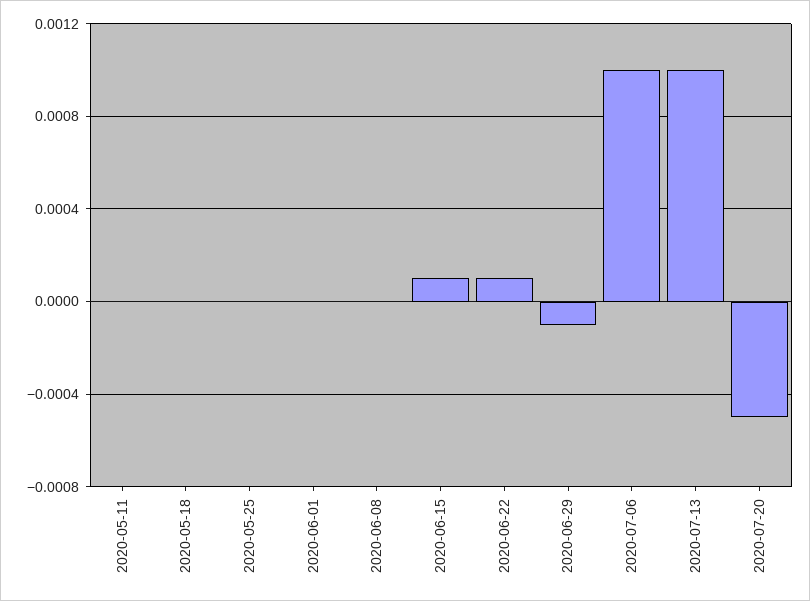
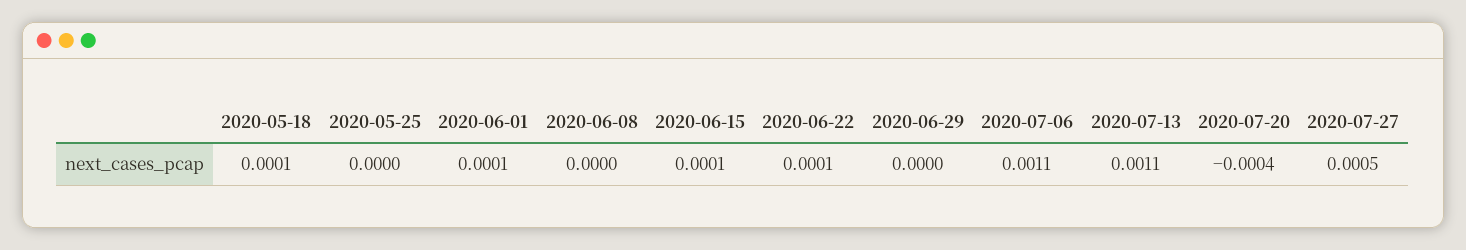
2020-05-11: 0 -> none
2020-05-18: 0 -> 0.0001
2020-06-01: 0 -> 0.0001
2020-06-29: -0.0001 -> 0
2020-07-06: 0.001 -> 0.0011
2020-07-13: 0.001 -> 0.0011
2020-07-20: -0.0005 -> -0.0004
2020-07-27: none -> 0.0005

